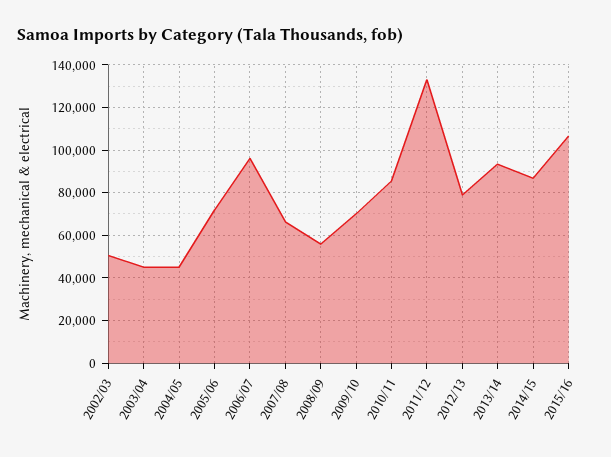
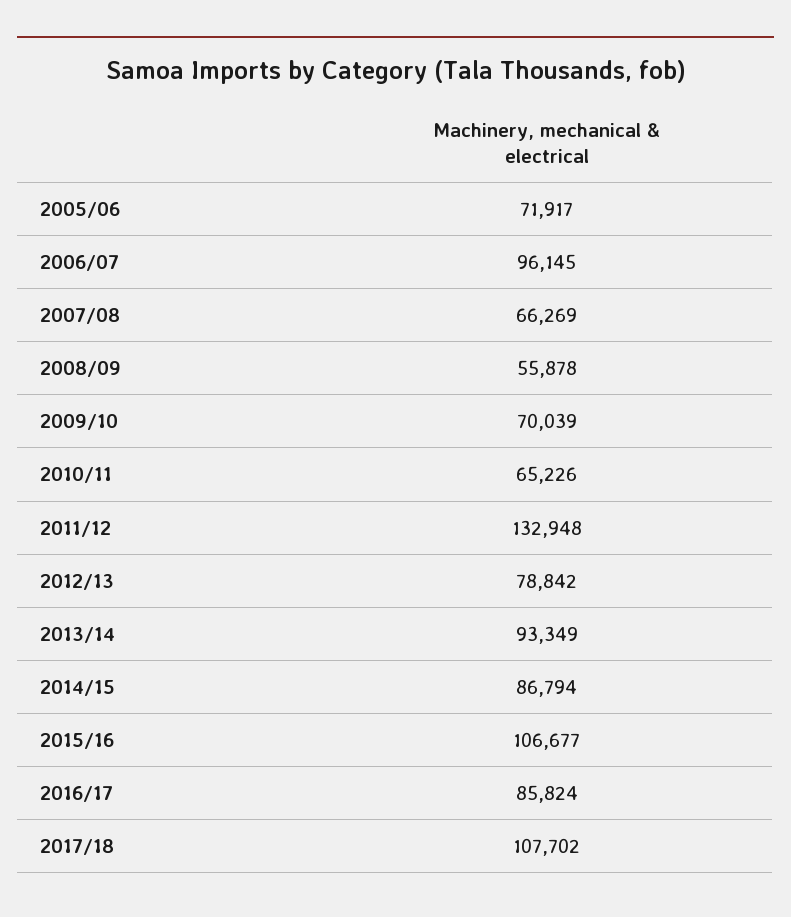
2002/03: 50000 -> none
2003/04: 45000 -> none
2004/05: 45000 -> none
2010/11: 85000 -> 65226
2016/17: none -> 85824
2017/18: none -> 107702

